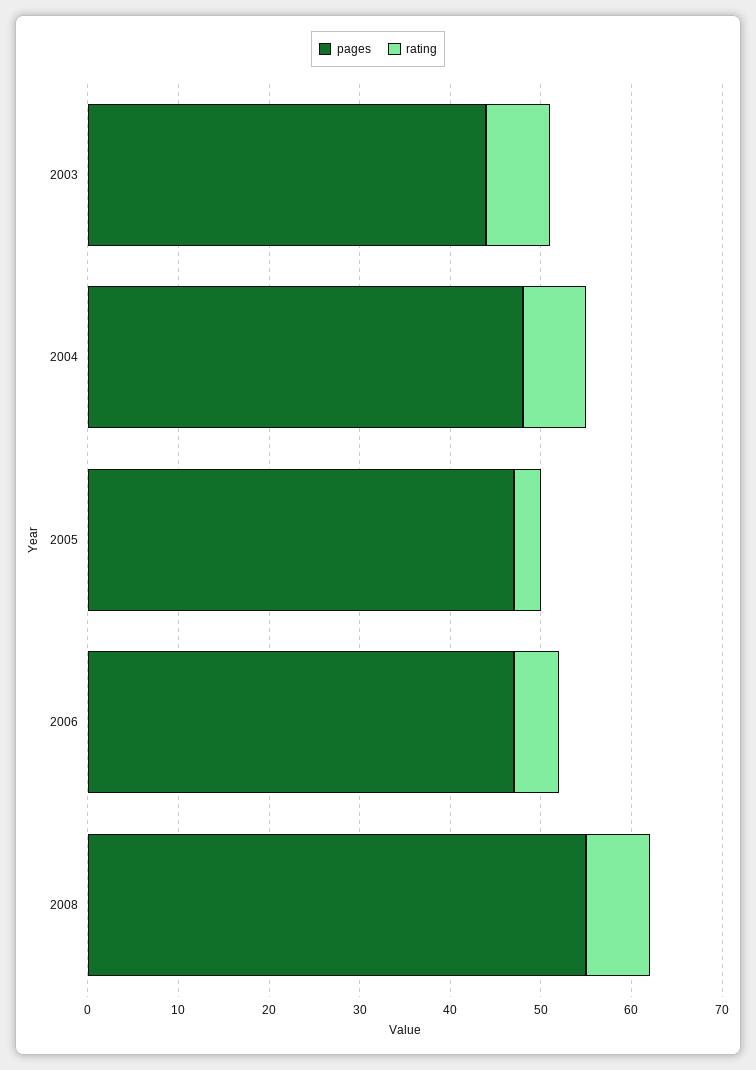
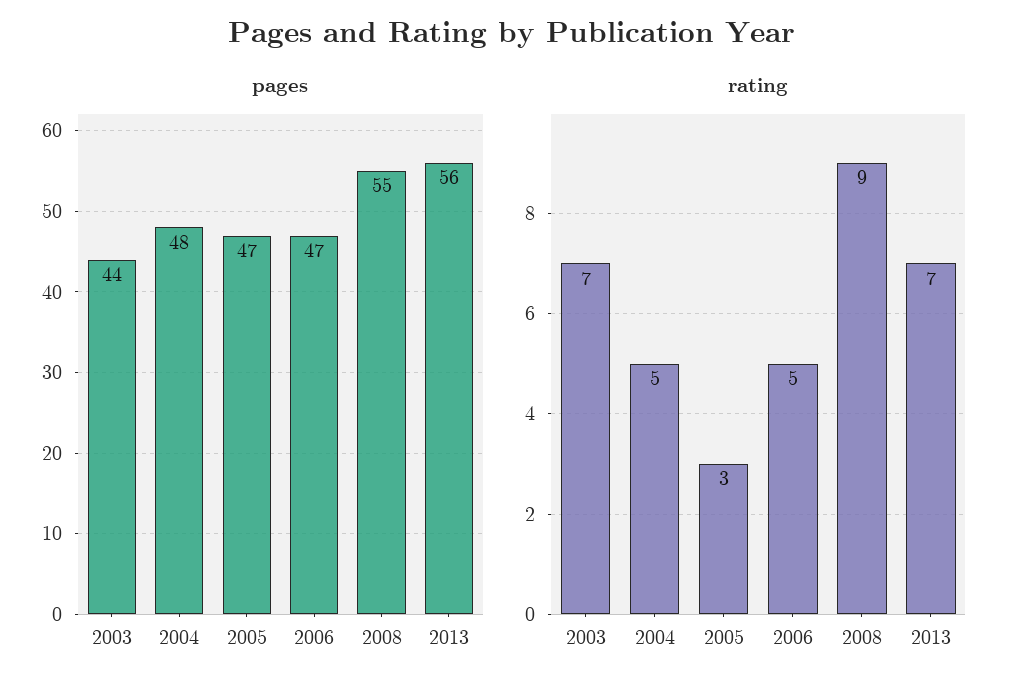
rating, 2004: 7 -> 5
rating, 2008: 7 -> 9
pages, 2013: none -> 56
rating, 2013: none -> 7

